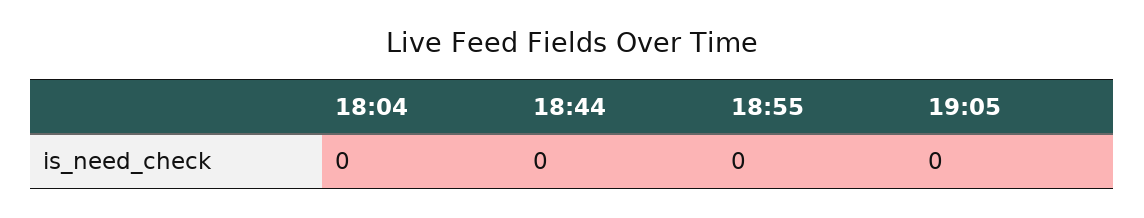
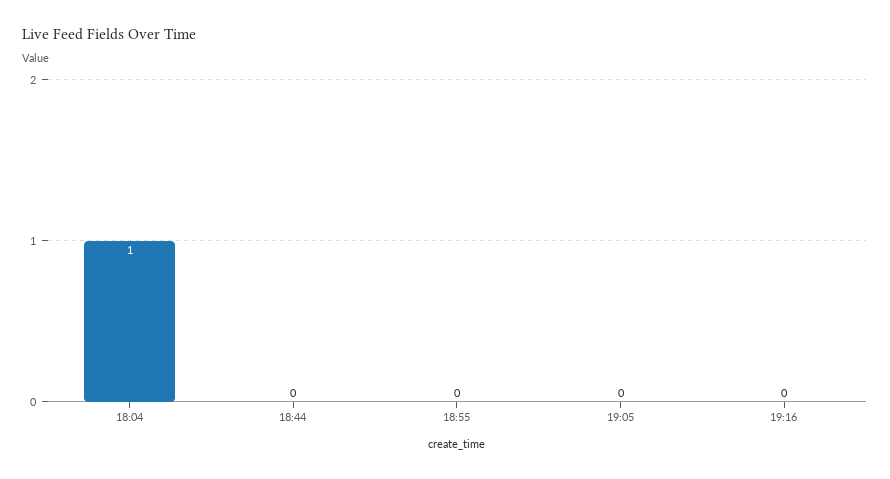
18:04: 0 -> 1
19:16: none -> 0

